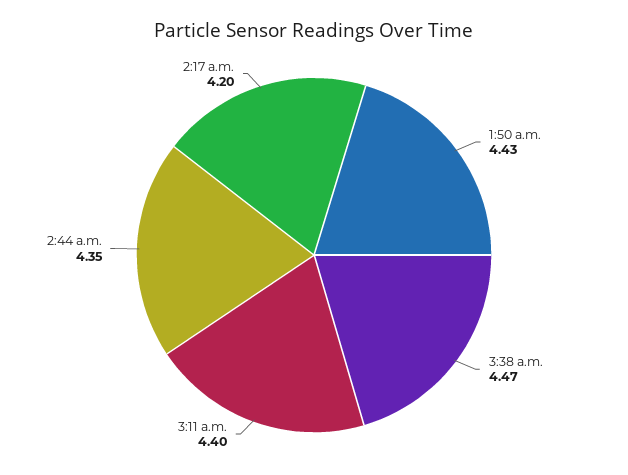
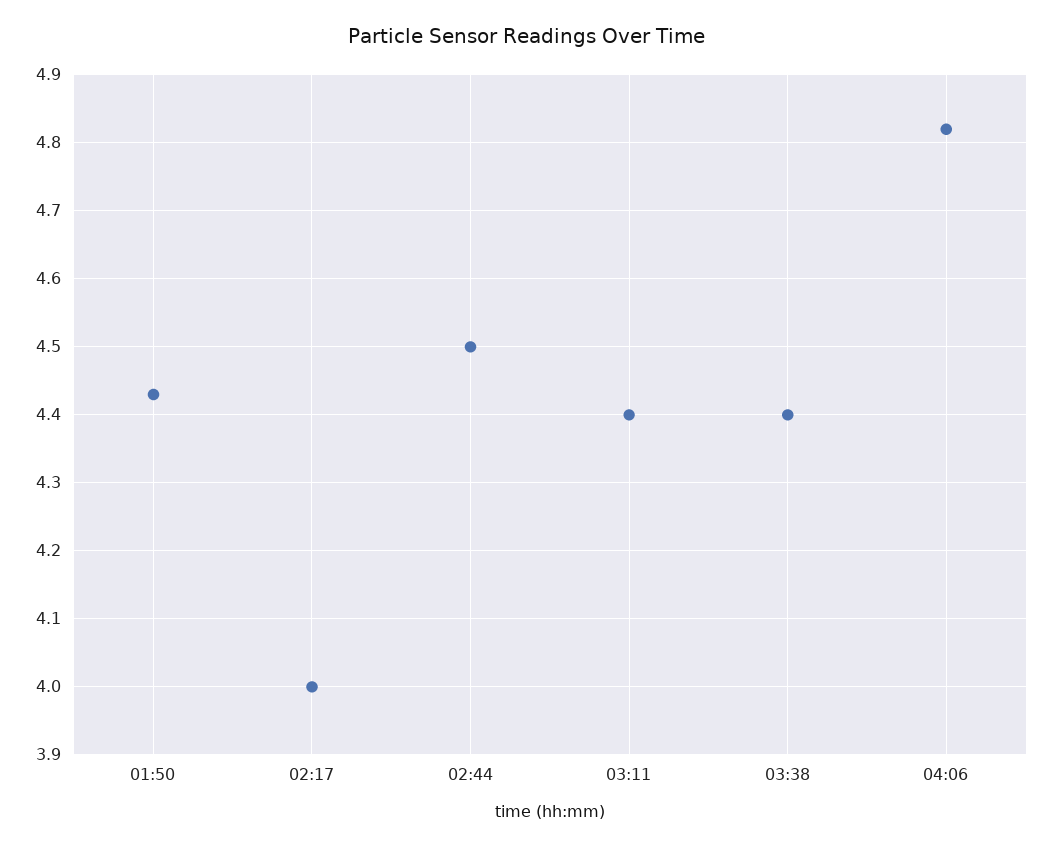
3:38 a.m.: 4.47 -> 4.4
2:44 a.m.: 4.35 -> 4.5
2:17 a.m.: 4.2 -> 4
04:06: none -> 4.82

